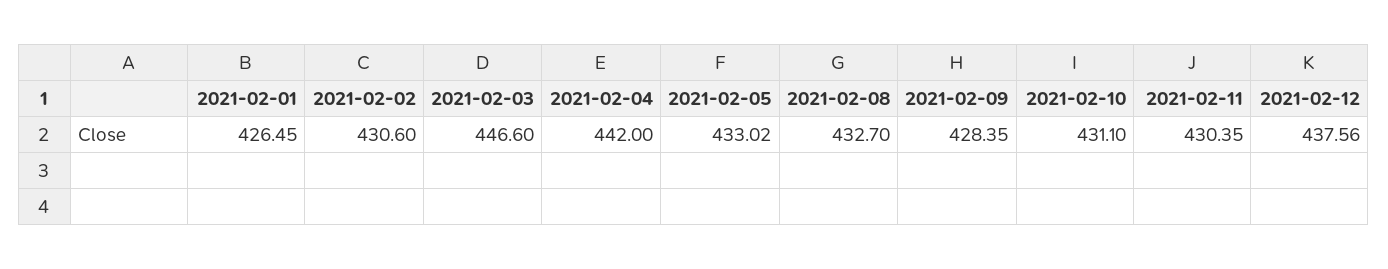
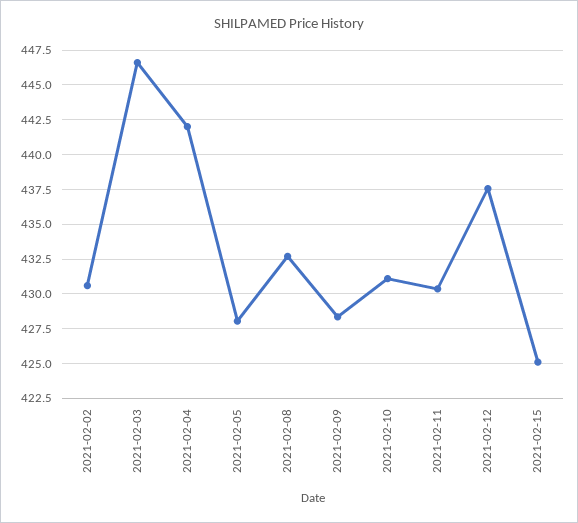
2021-02-01: 426.45 -> none
2021-02-05: 433.02 -> 428
2021-02-15: none -> 425

